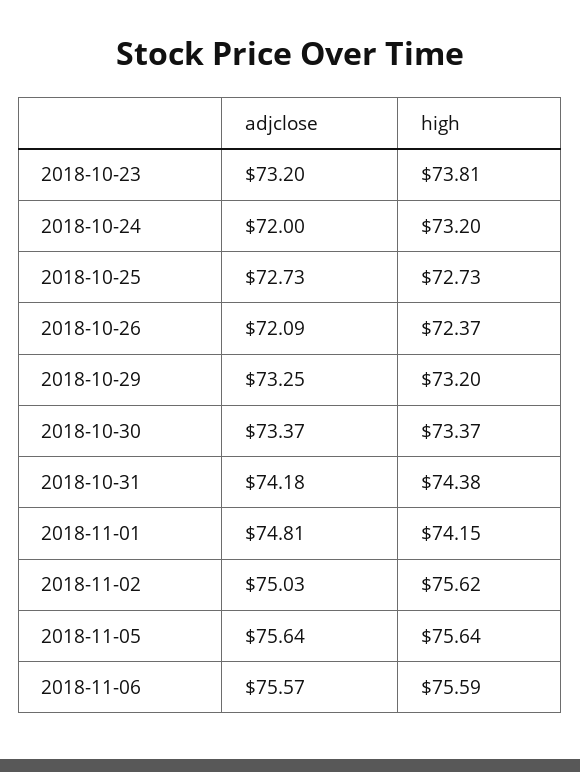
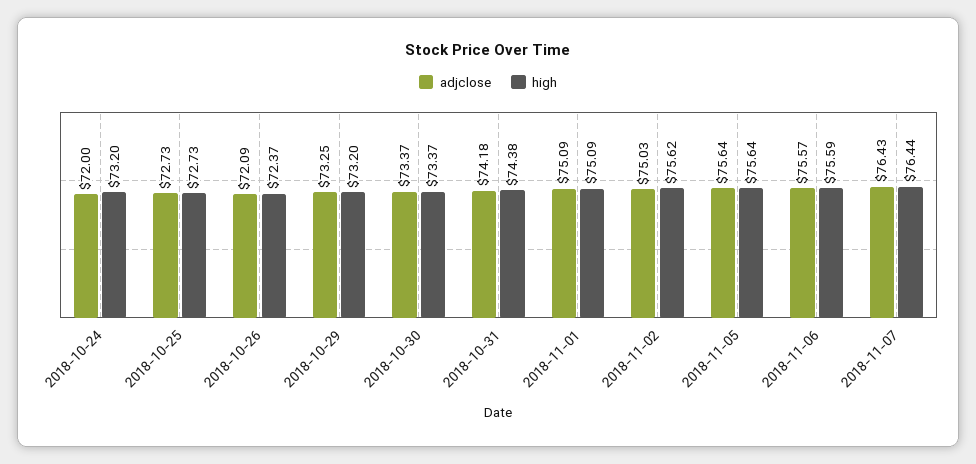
adjclose, 2018-10-23: 73.2 -> none
high, 2018-10-23: 73.81 -> none
adjclose, 2018-11-01: 74.81 -> 75.09
high, 2018-11-01: 74.15 -> 75.09
adjclose, 2018-11-07: none -> 76.43
high, 2018-11-07: none -> 76.44

